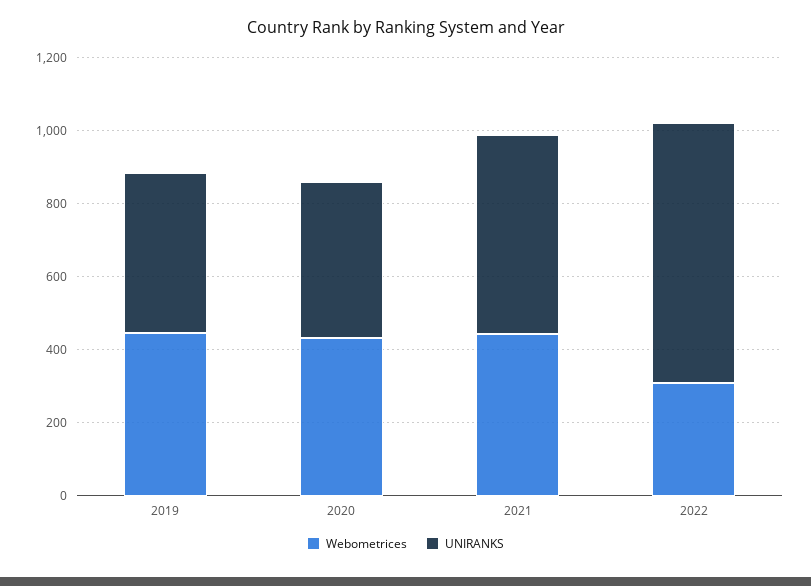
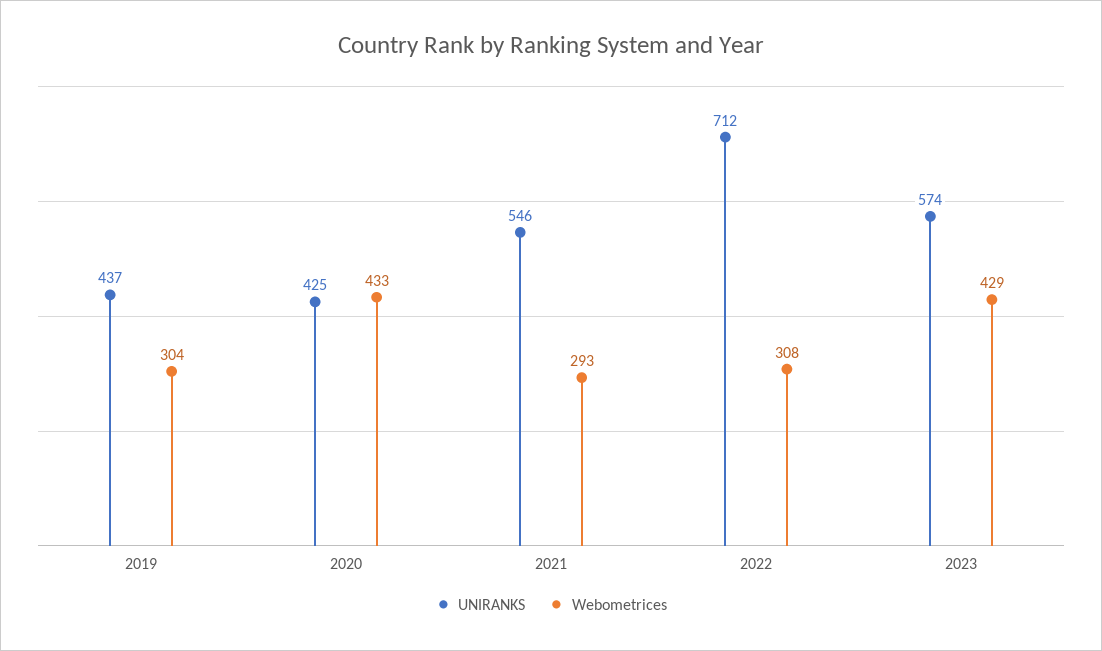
Webometrices, 2019: 450 -> 304
Webometrices, 2021: 450 -> 293
UNIRANKS, 2023: none -> 574
Webometrices, 2023: none -> 429

